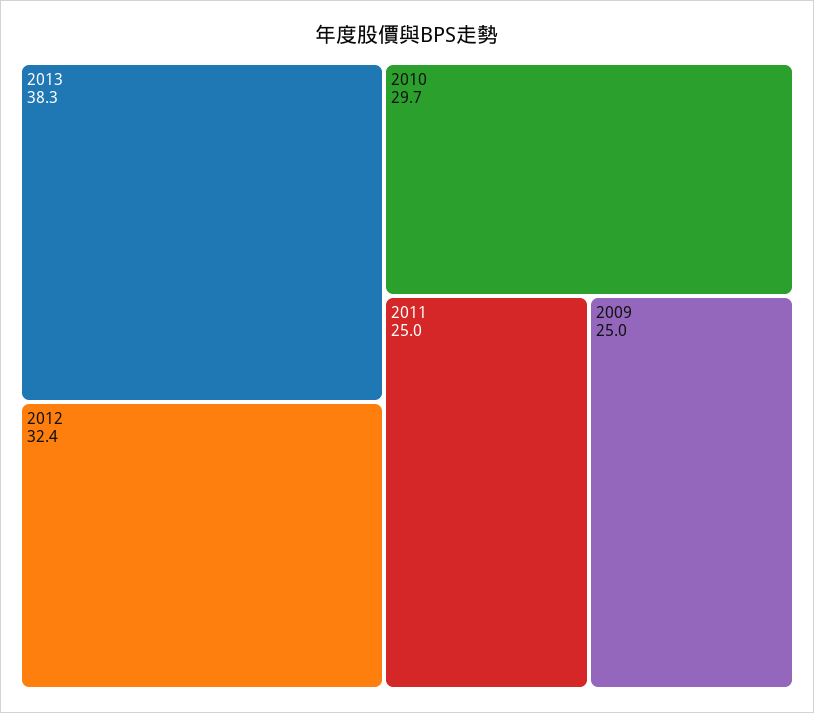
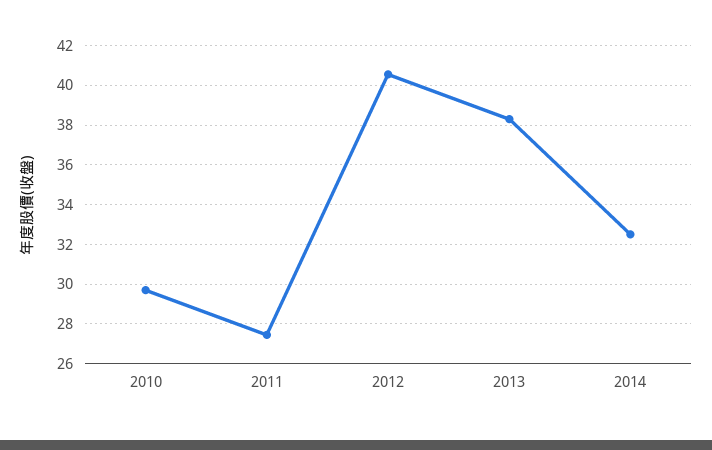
2012: 32.4 -> 40.5
2011: 25 -> 27.5
2009: 25 -> none
2014: none -> 32.5

